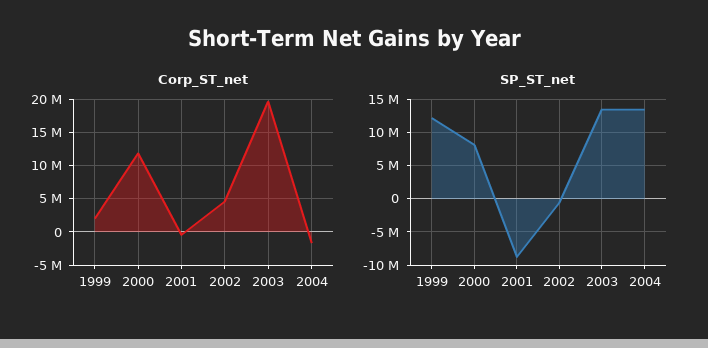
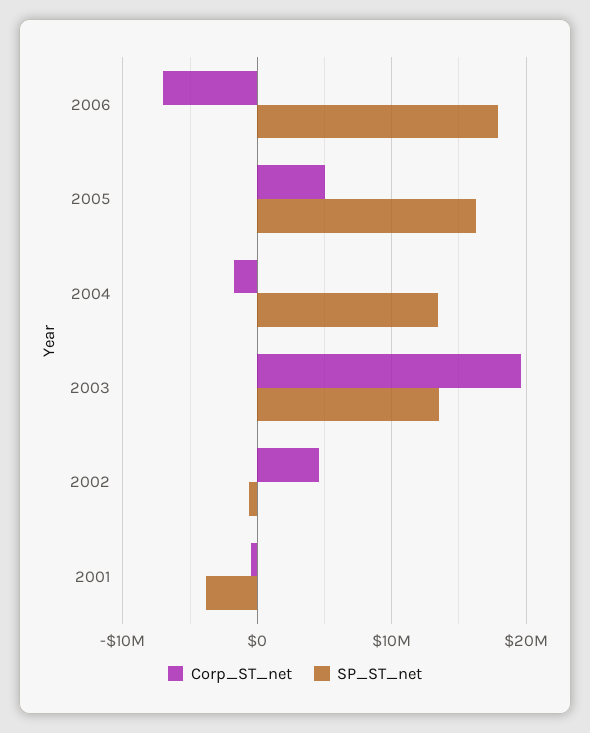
Corp_ST_net, 1999: 2000000 -> none
Corp_ST_net, 2000: 12000000 -> none
SP_ST_net, 1999: 12000000 -> none
SP_ST_net, 2000: 8000000 -> none
SP_ST_net, 2001: -9000000 -> -4000000
Corp_ST_net, 2006: none -> -7000000
SP_ST_net, 2006: none -> 18000000
Corp_ST_net, 2005: none -> 5000000
SP_ST_net, 2005: none -> 16000000

